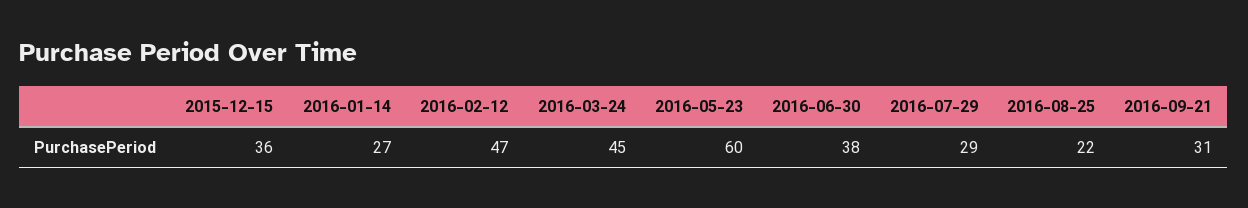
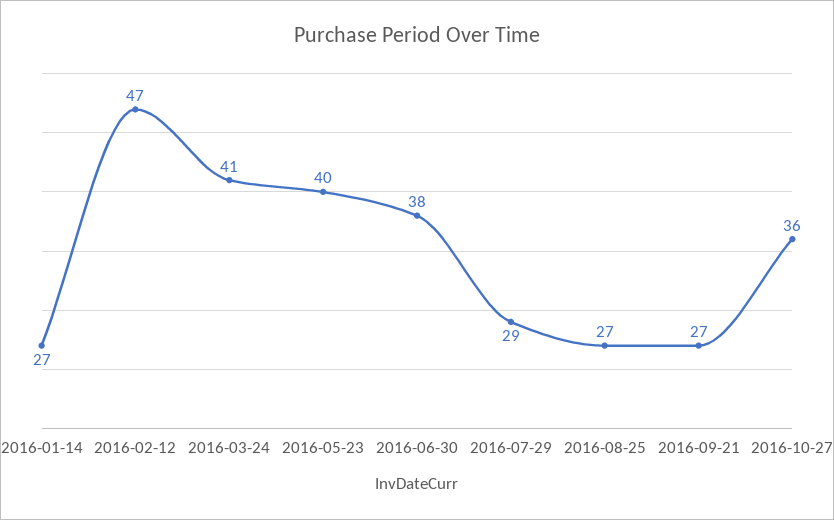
2015-12-15: 36 -> none
2016-03-24: 45 -> 41
2016-05-23: 60 -> 40
2016-08-25: 22 -> 27
2016-09-21: 31 -> 27
2016-10-27: none -> 36

